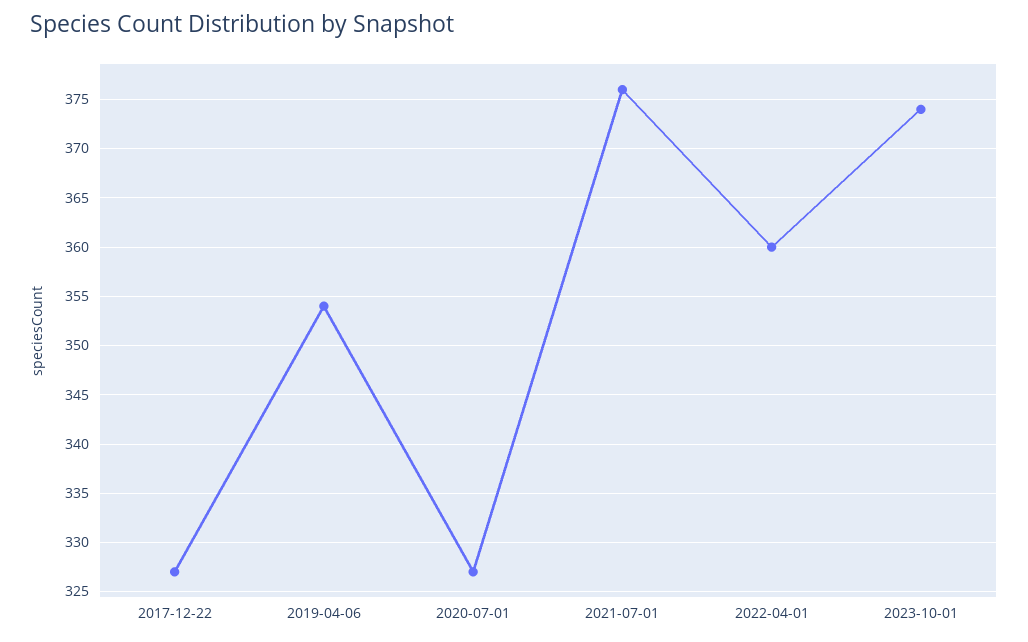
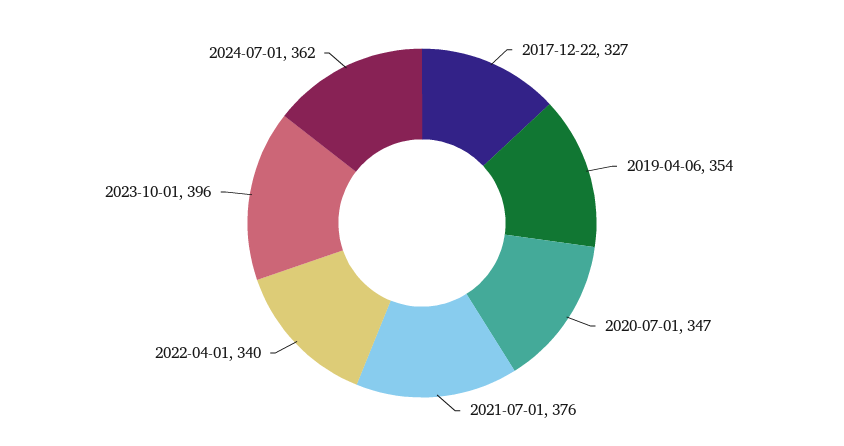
2020-07-01: 327 -> 347
2022-04-01: 360 -> 340
2023-10-01: 374 -> 396
2024-07-01: none -> 362

